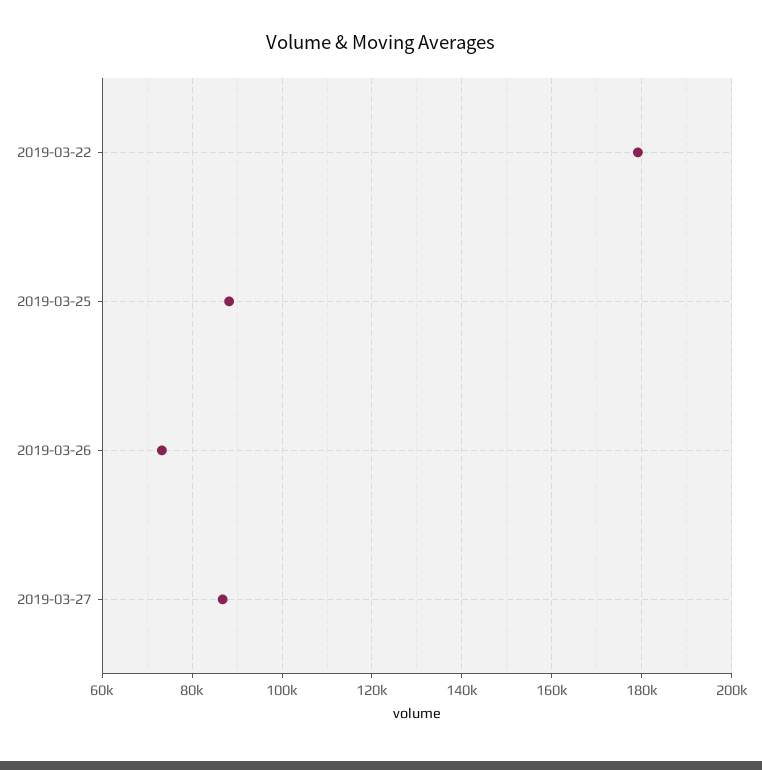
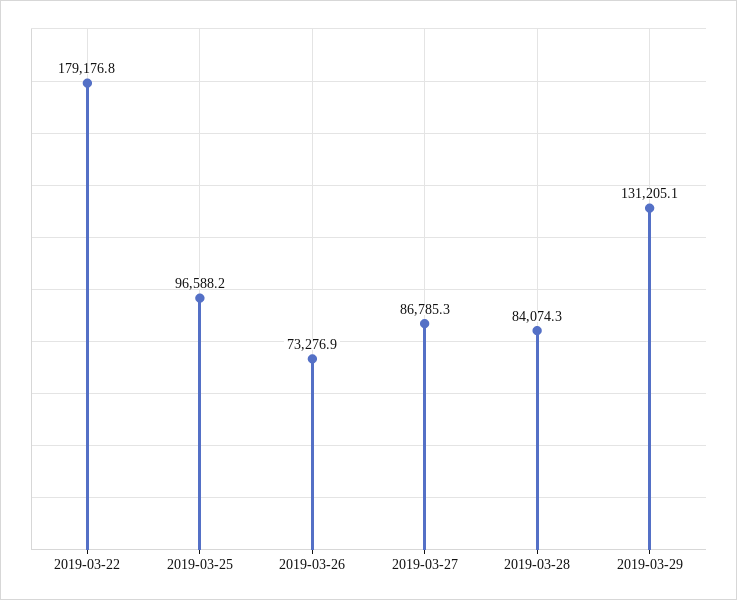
2019-03-25: 88000 -> 96588.2
2019-03-28: none -> 84074.3
2019-03-29: none -> 131205.1

